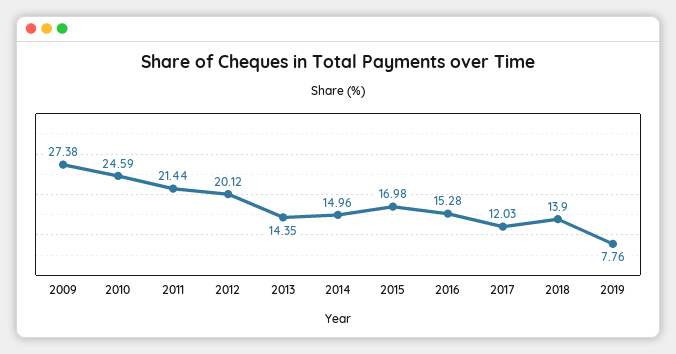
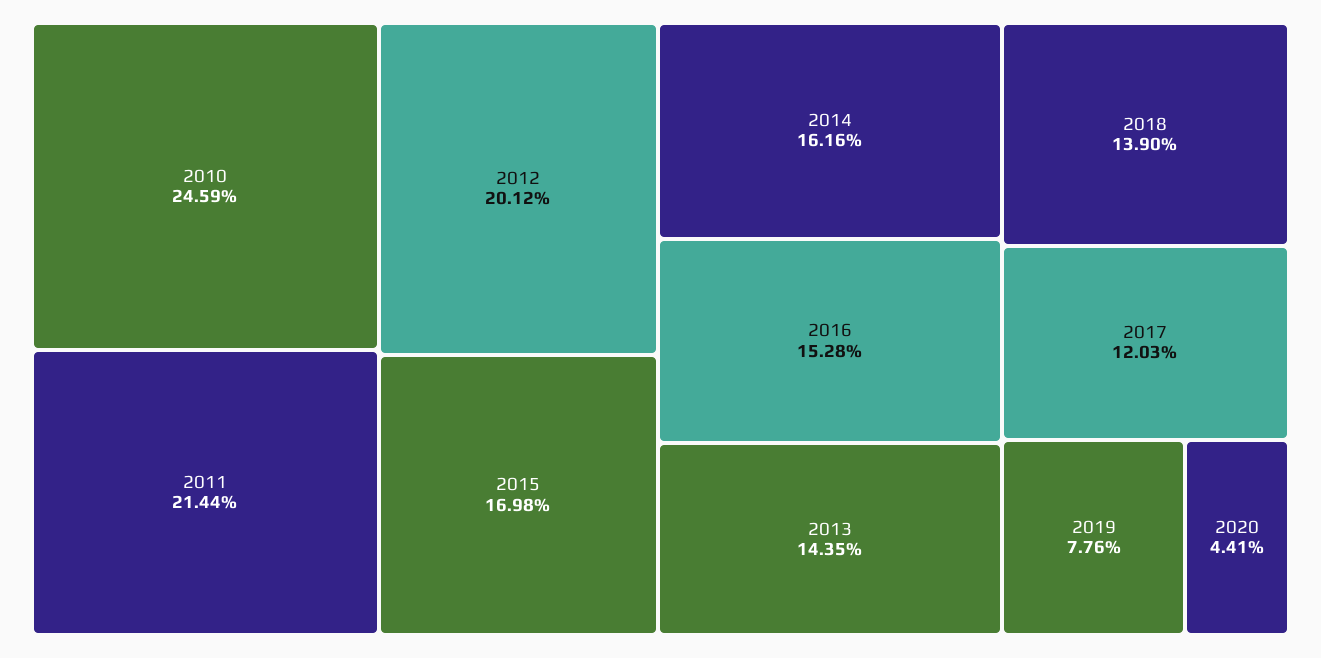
2009: 27.38 -> none
2014: 14.96 -> 16.16
2020: none -> 4.41

